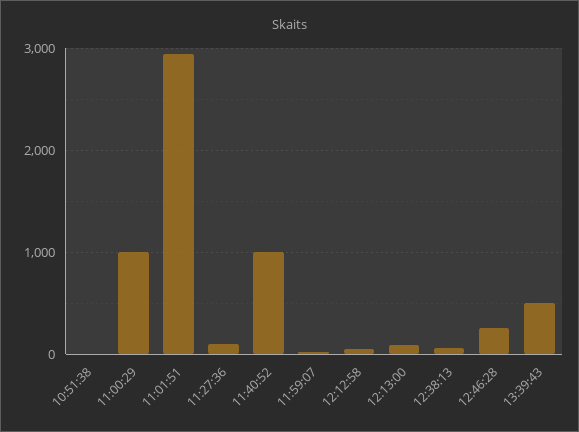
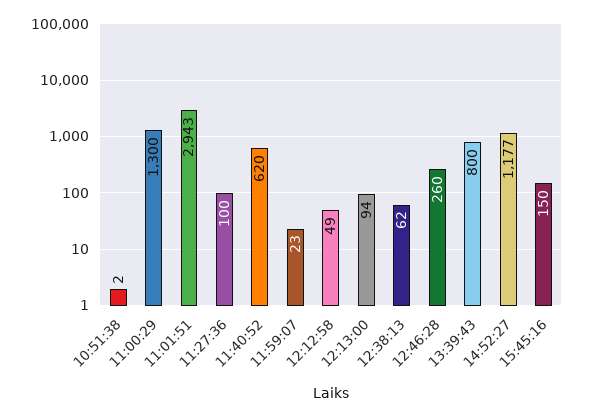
11:00:29: 1000 -> 1300
11:40:52: 1000 -> 620
13:39:43: 500 -> 800
14:52:27: none -> 1177
15:45:16: none -> 150

